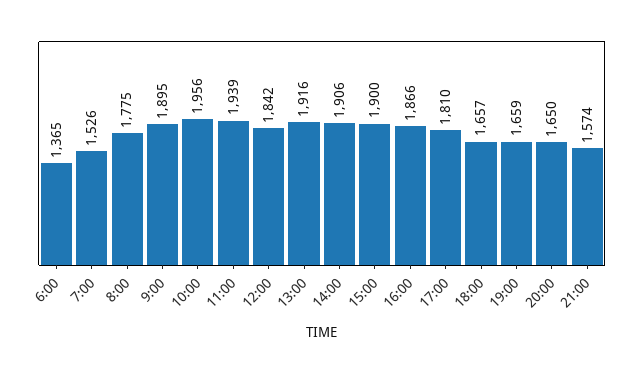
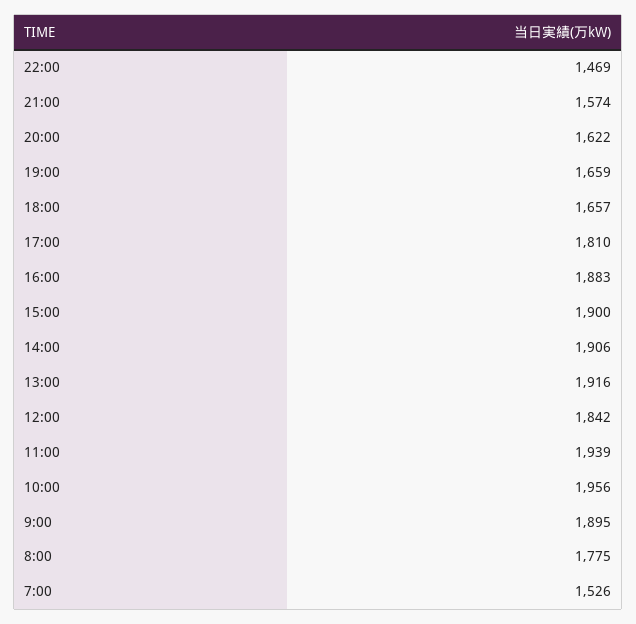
6:00: 1365 -> none
16:00: 1866 -> 1883
20:00: 1650 -> 1622
22:00: none -> 1469

